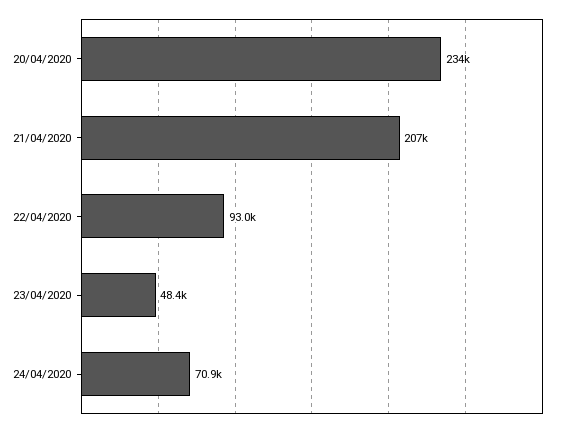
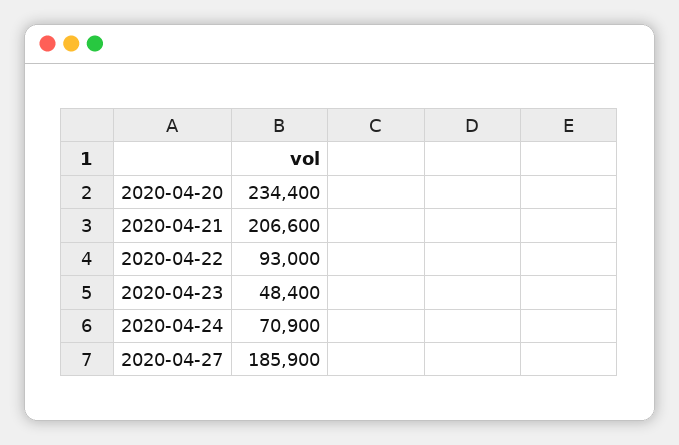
2020-04-27: none -> 185900

